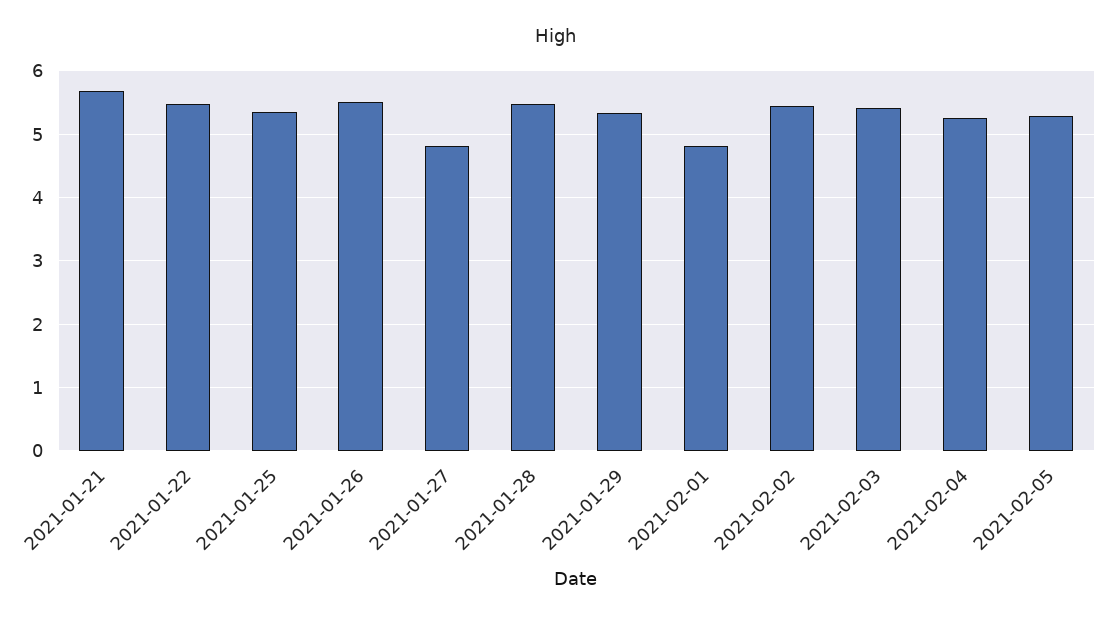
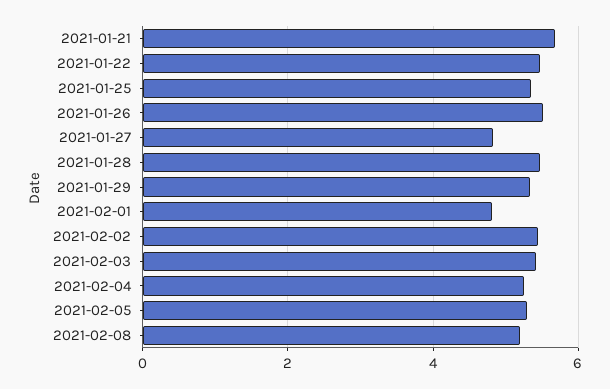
2021-02-08: none -> 5.2

